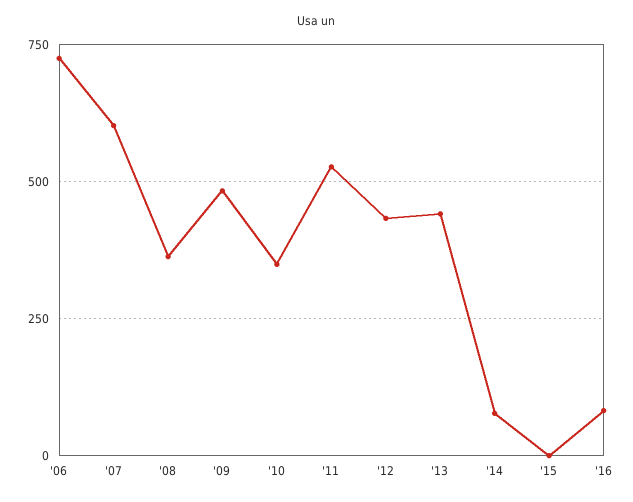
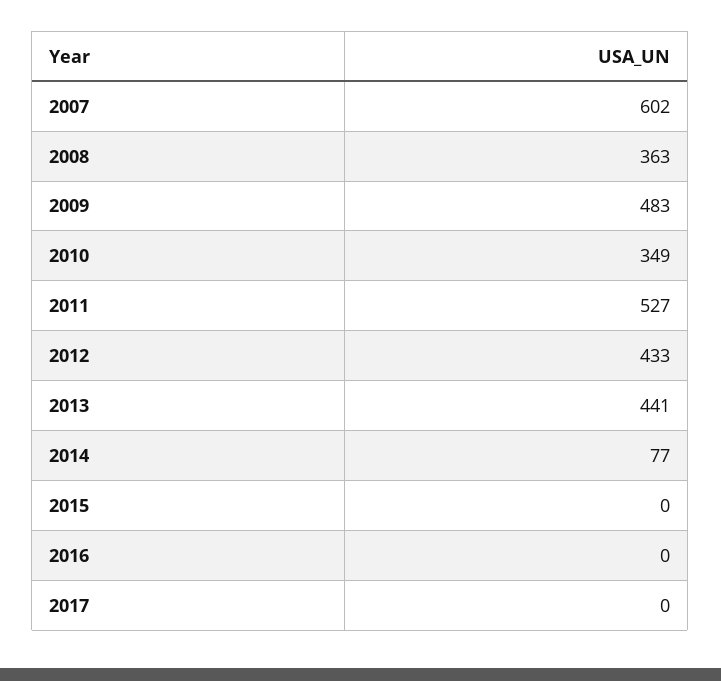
'06: 725 -> none
'16: 75 -> 0
2017: none -> 0

